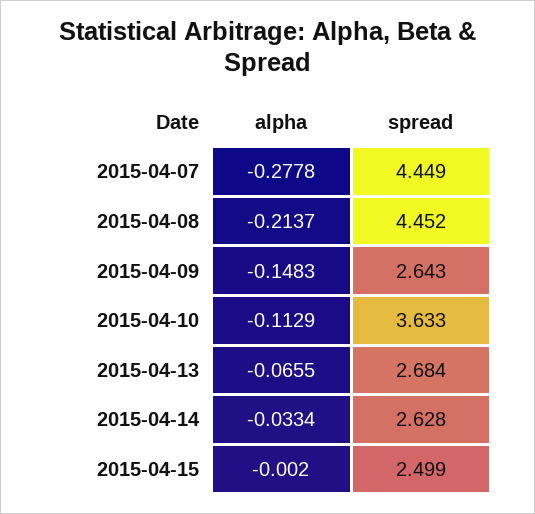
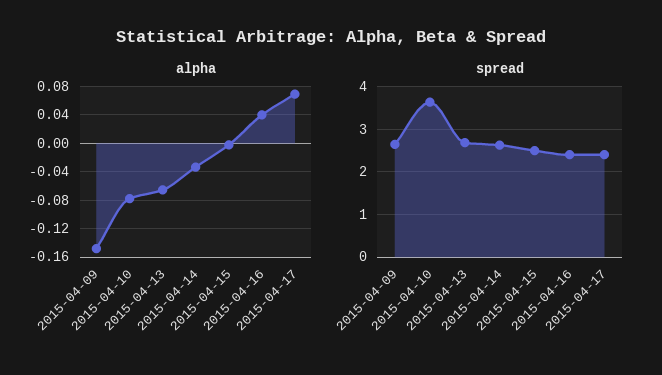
alpha, 2015-04-07: -0.2778 -> none
spread, 2015-04-07: 4.449 -> none
alpha, 2015-04-08: -0.2137 -> none
spread, 2015-04-08: 4.452 -> none
alpha, 2015-04-10: -0.1129 -> -0.08
alpha, 2015-04-16: none -> 0.04
alpha, 2015-04-17: none -> 0.07
spread, 2015-04-16: none -> 2.4
spread, 2015-04-17: none -> 2.4

